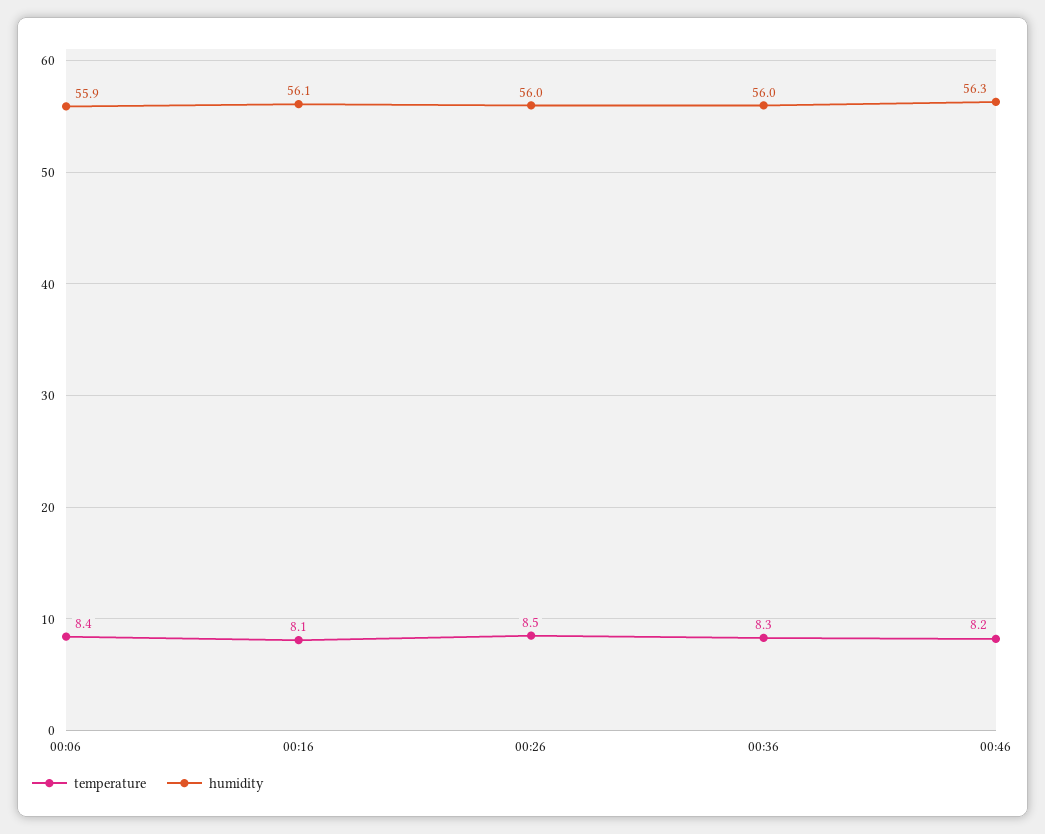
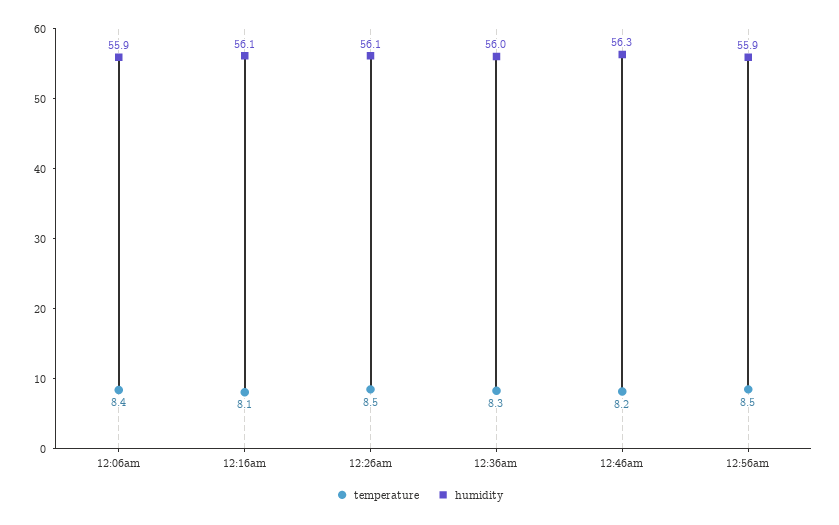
humidity, 00:26: 56 -> 56.1
temperature, 12:56am: none -> 8.5
humidity, 12:56am: none -> 55.9

